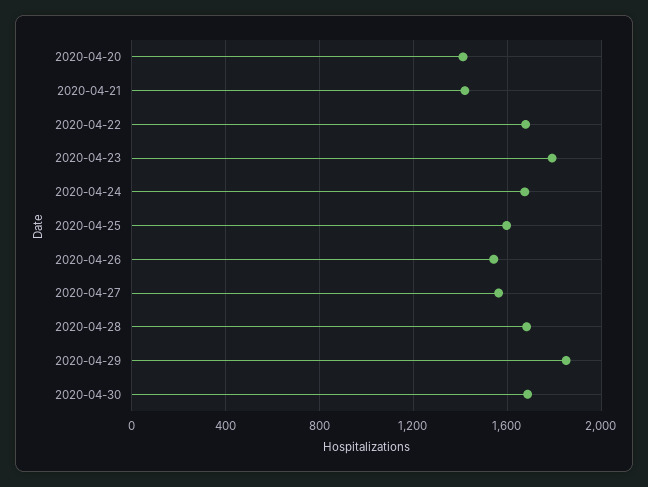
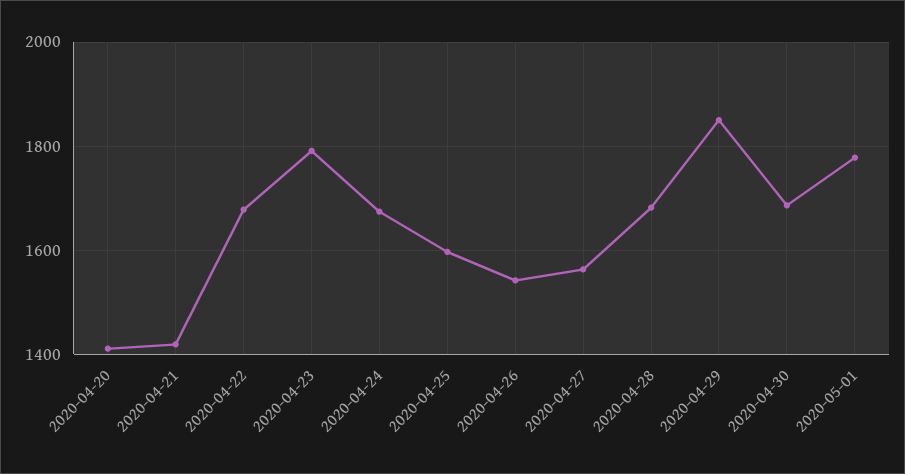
2020-05-01: none -> 1780

